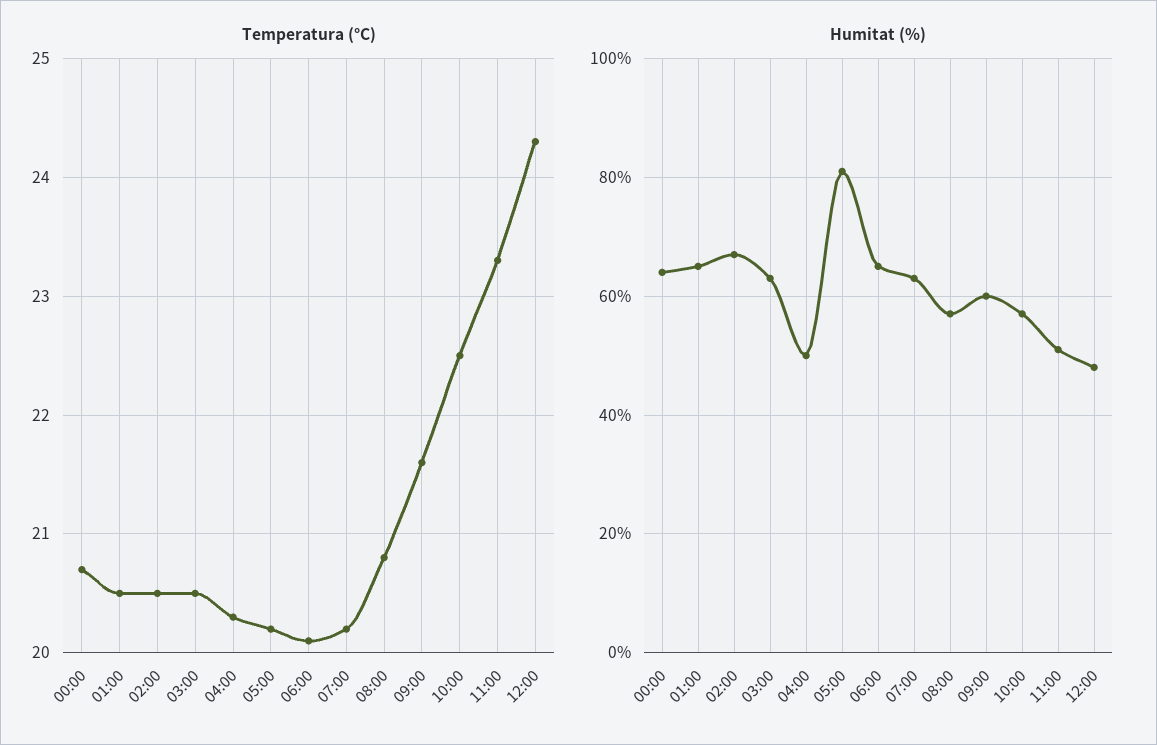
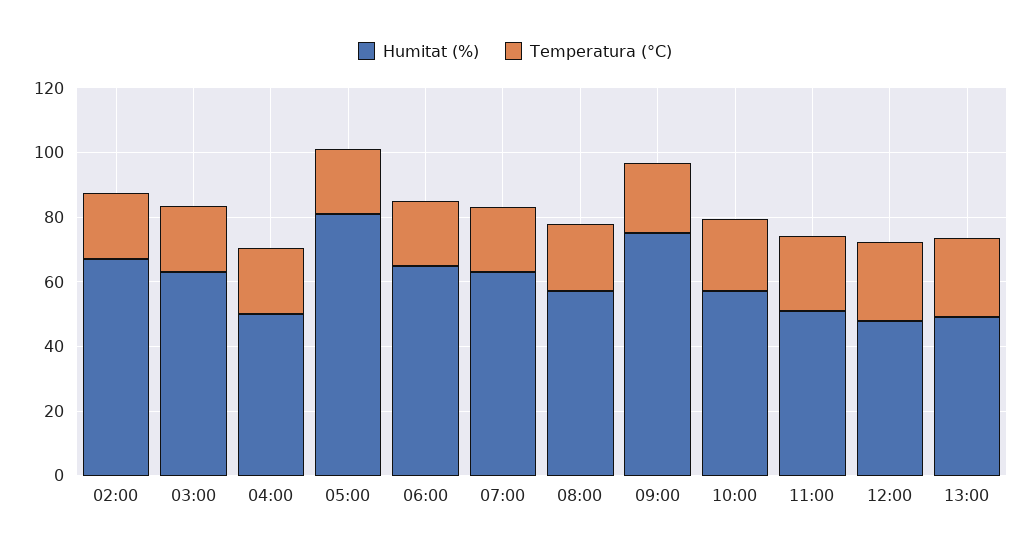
Temperatura (°C), 00:00: 20.7 -> none
Temperatura (°C), 01:00: 20.5 -> none
Humitat (%), 00:00: 65 -> none
Humitat (%), 01:00: 65 -> none
Humitat (%), 09:00: 60 -> 75
Humitat (%), 13:00: none -> 50
Temperatura (°C), 13:00: none -> 25

